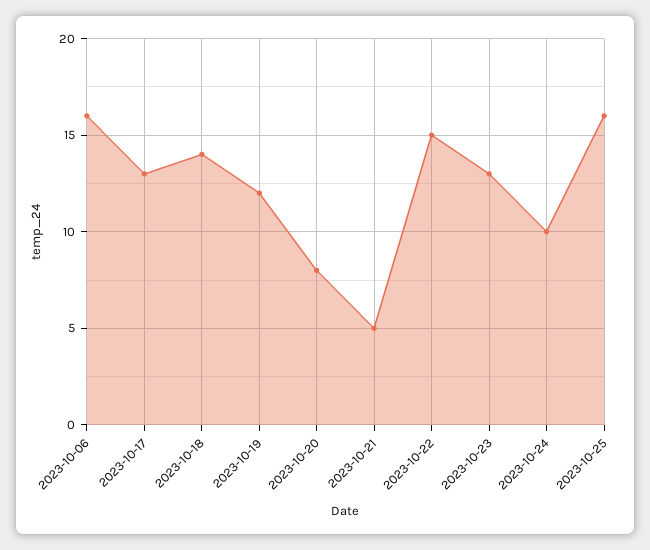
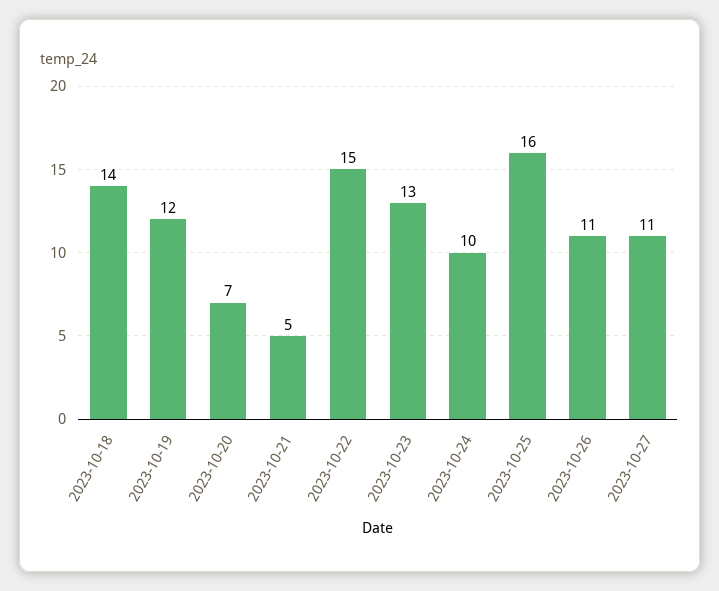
2023-10-06: 16 -> none
2023-10-17: 13 -> none
2023-10-20: 8 -> 7
2023-10-26: none -> 11
2023-10-27: none -> 11

